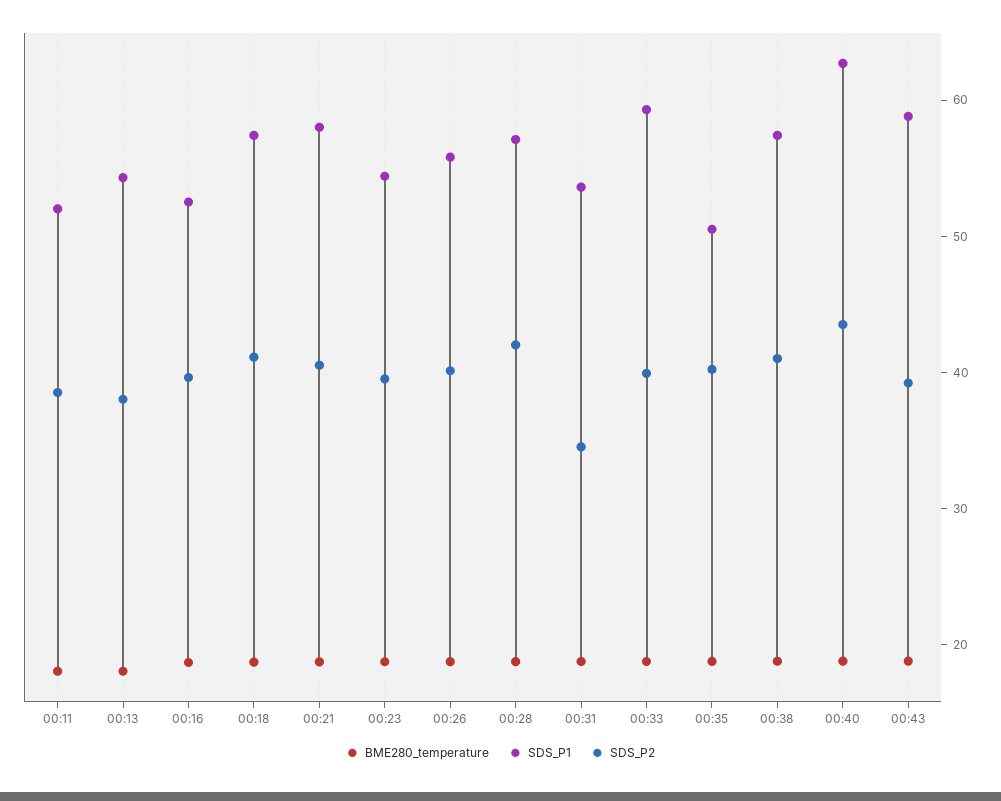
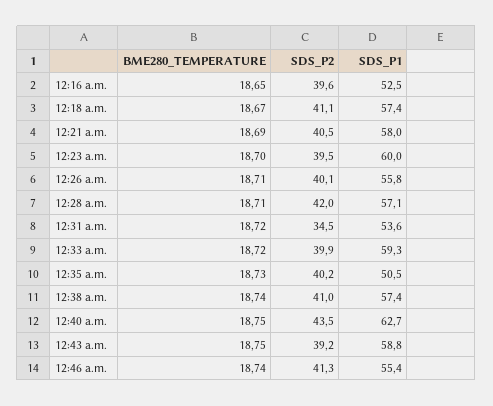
BME280_temperature, 00:11: 18 -> none
SDS_P1, 00:11: 52 -> none
SDS_P2, 00:11: 38 -> none
BME280_temperature, 00:13: 18 -> none
SDS_P1, 00:13: 54 -> none
SDS_P2, 00:13: 38 -> none
SDS_P1, 00:23: 54 -> 60
BME280_temperature, 12:46 a.m.: none -> 18.74
SDS_P2, 12:46 a.m.: none -> 41.3
SDS_P1, 12:46 a.m.: none -> 55.4

